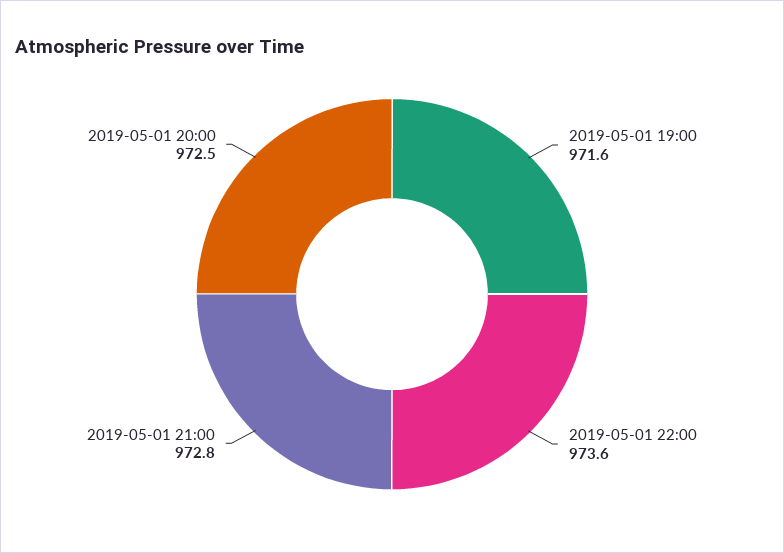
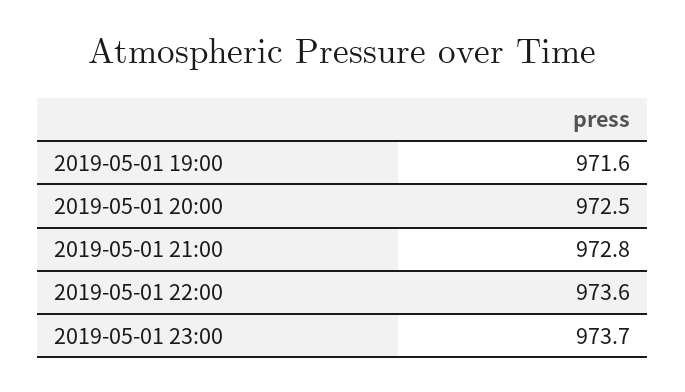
2019-05-01 23:00: none -> 973.7

